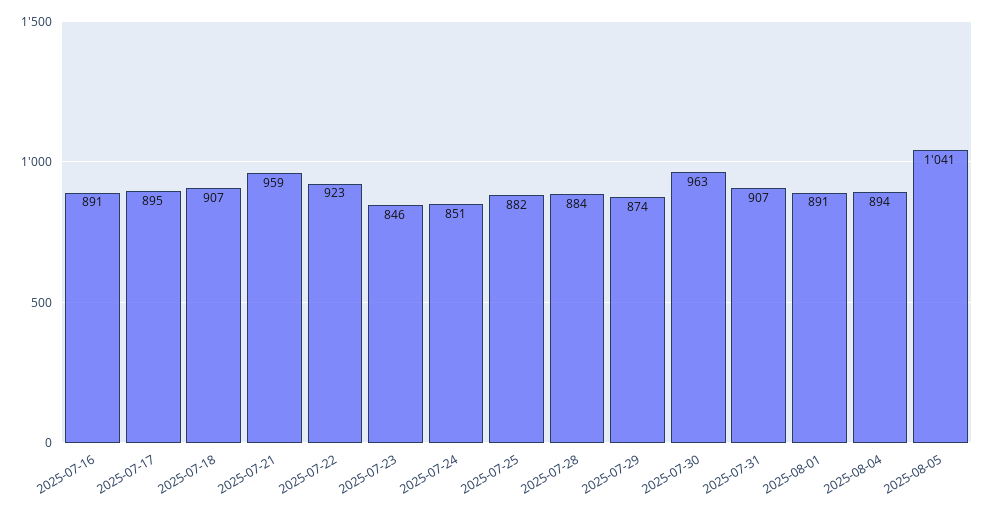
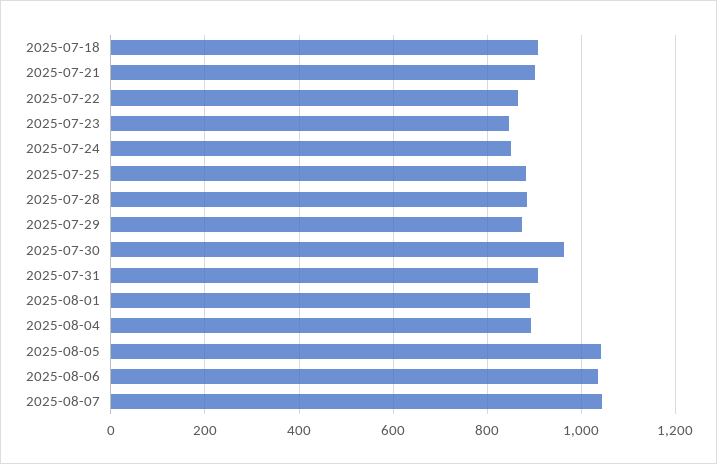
2025-07-16: 891 -> none
2025-07-17: 895 -> none
2025-07-21: 959 -> 900
2025-07-22: 923 -> 860
2025-08-06: none -> 1040
2025-08-07: none -> 1040

